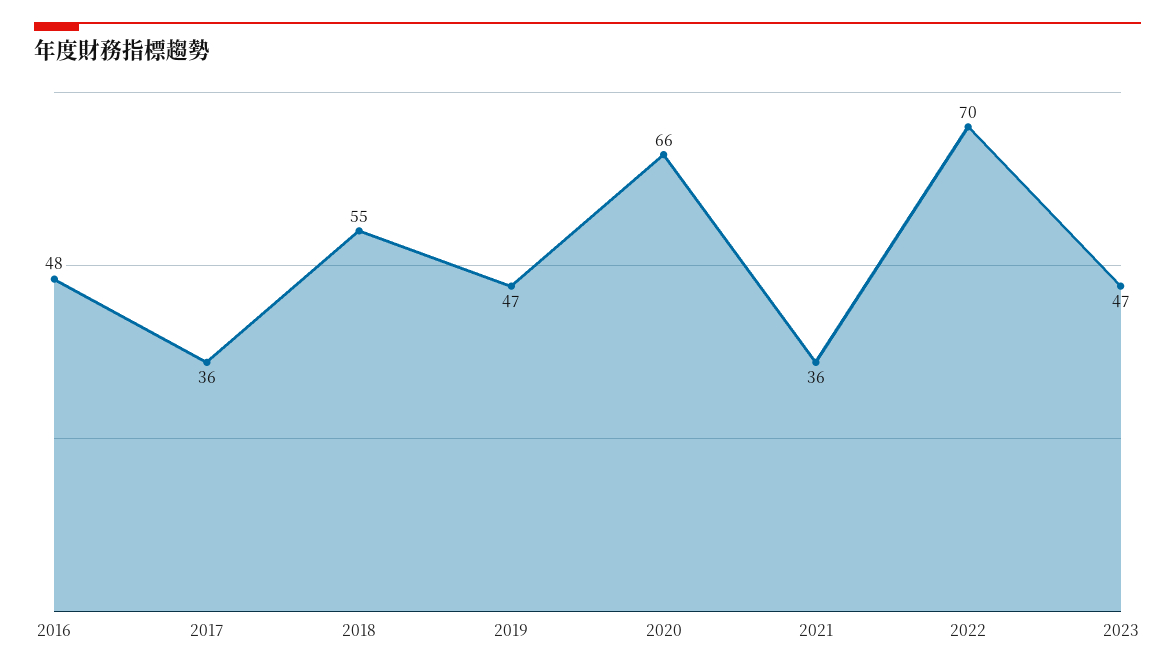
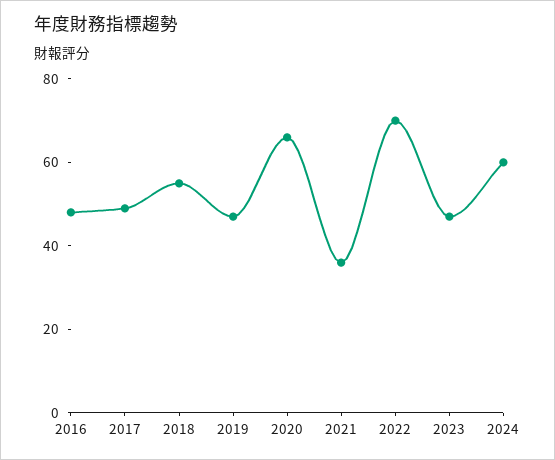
2017: 36 -> 50
2024: none -> 60

